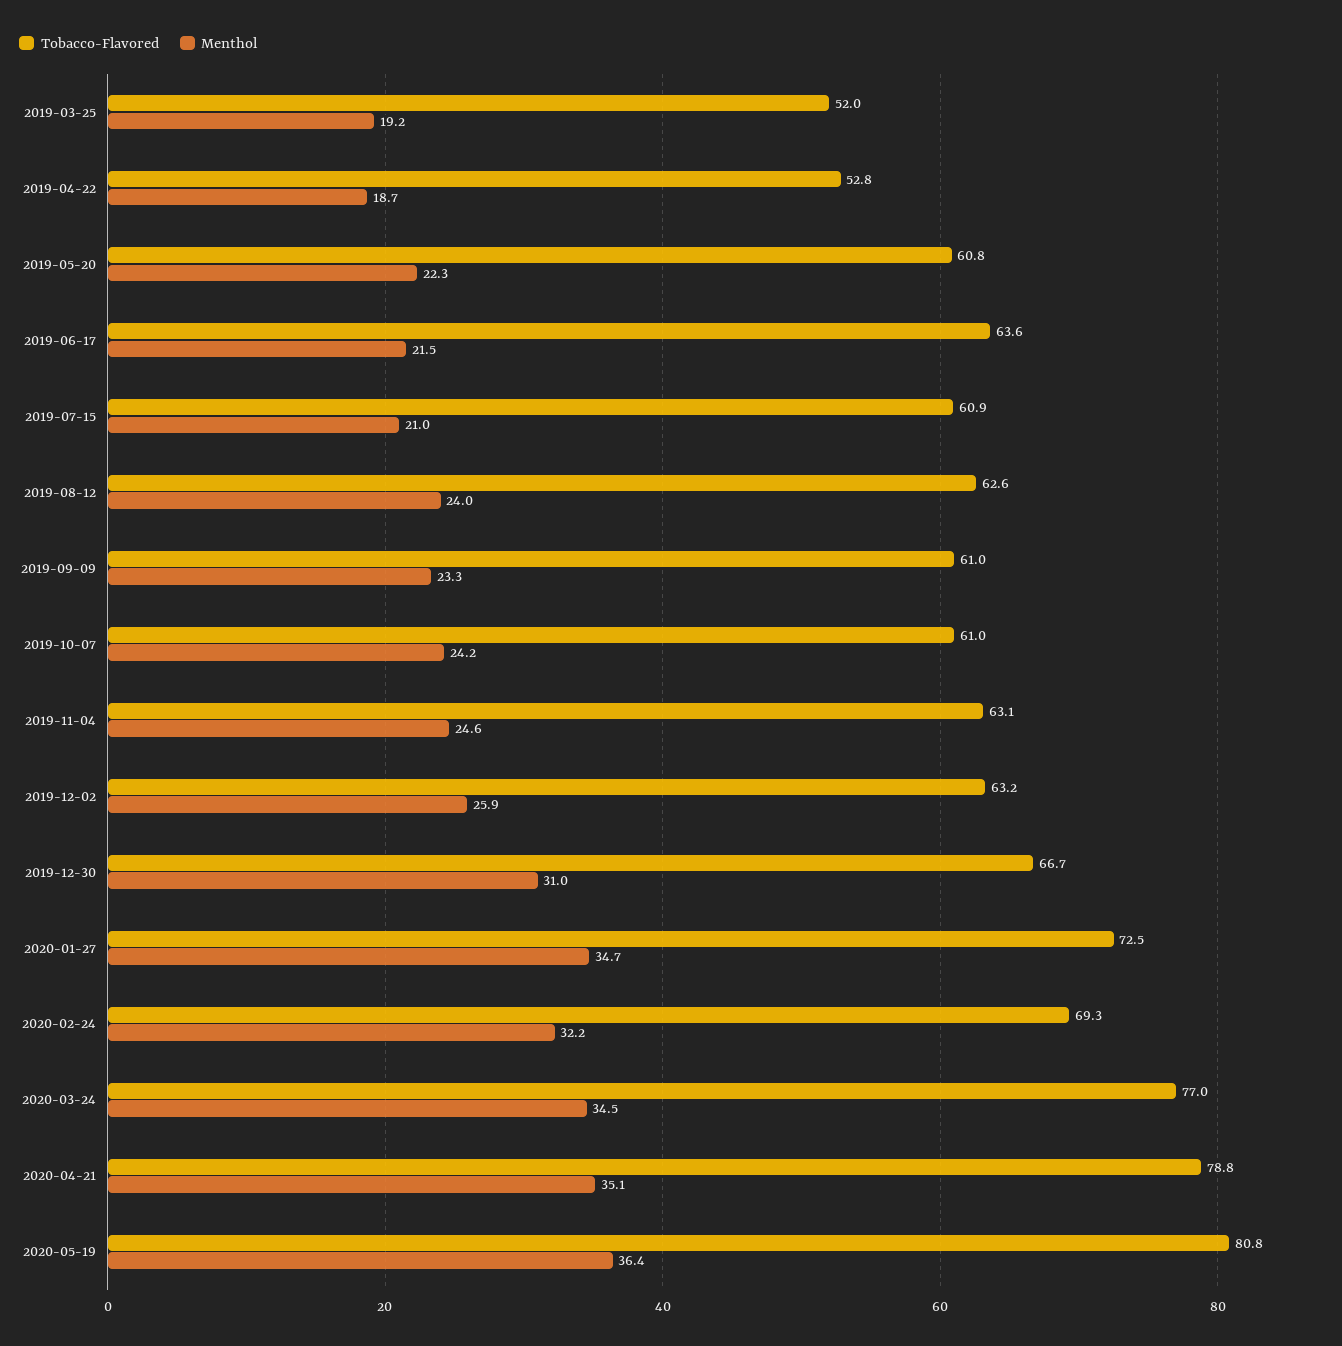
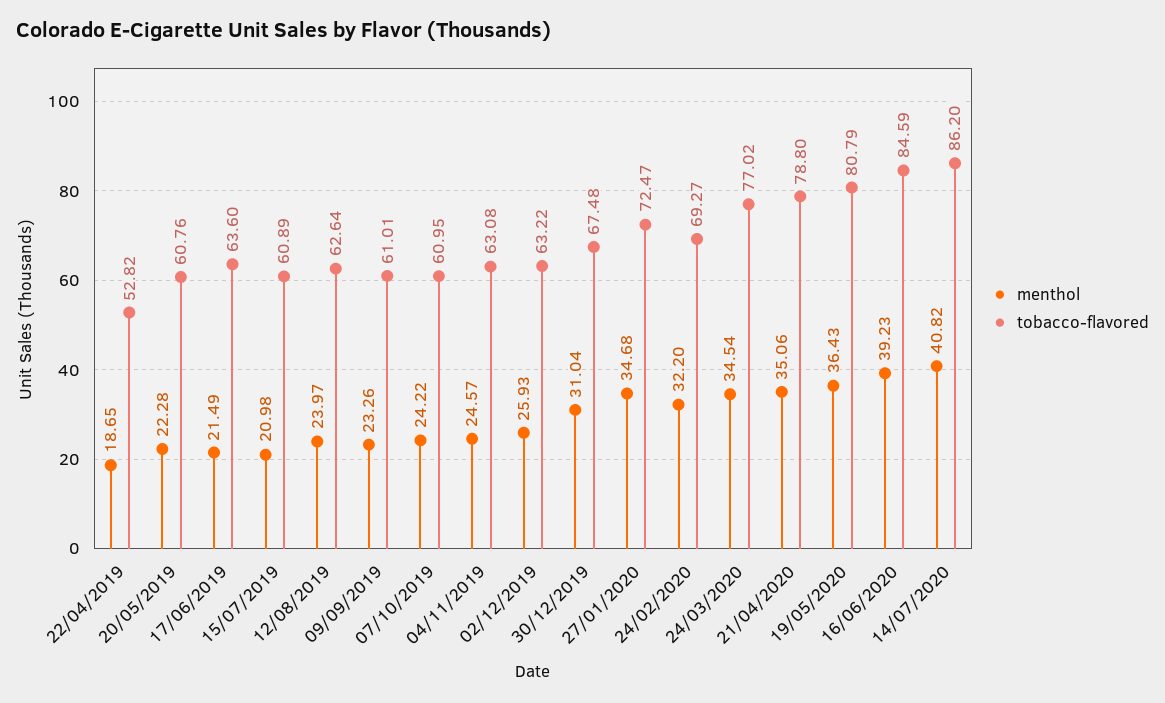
Tobacco-Flavored, 2019-03-25: 52 -> none
Menthol, 2019-03-25: 19.2 -> none
Tobacco-Flavored, 2019-12-30: 66.7 -> 67.48
Menthol, 16/06/2020: none -> 39.23
Tobacco-Flavored, 16/06/2020: none -> 84.59
Menthol, 14/07/2020: none -> 40.82
Tobacco-Flavored, 14/07/2020: none -> 86.2

